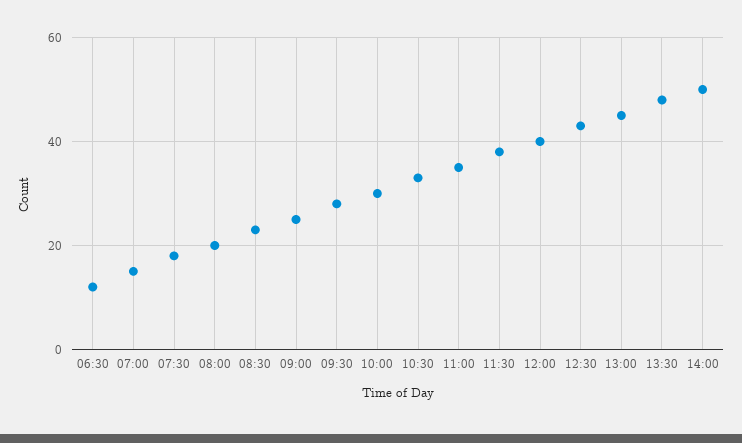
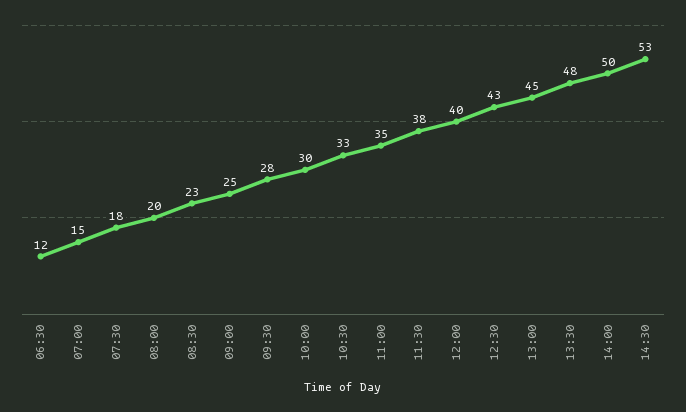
14:30: none -> 53

